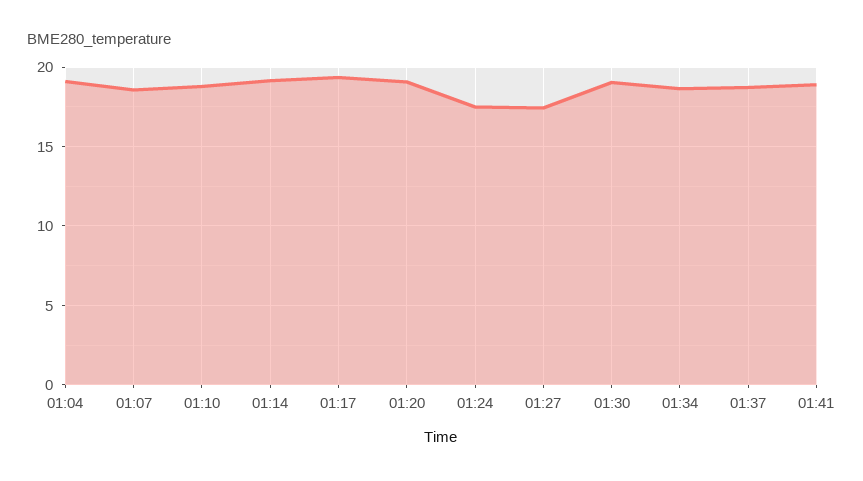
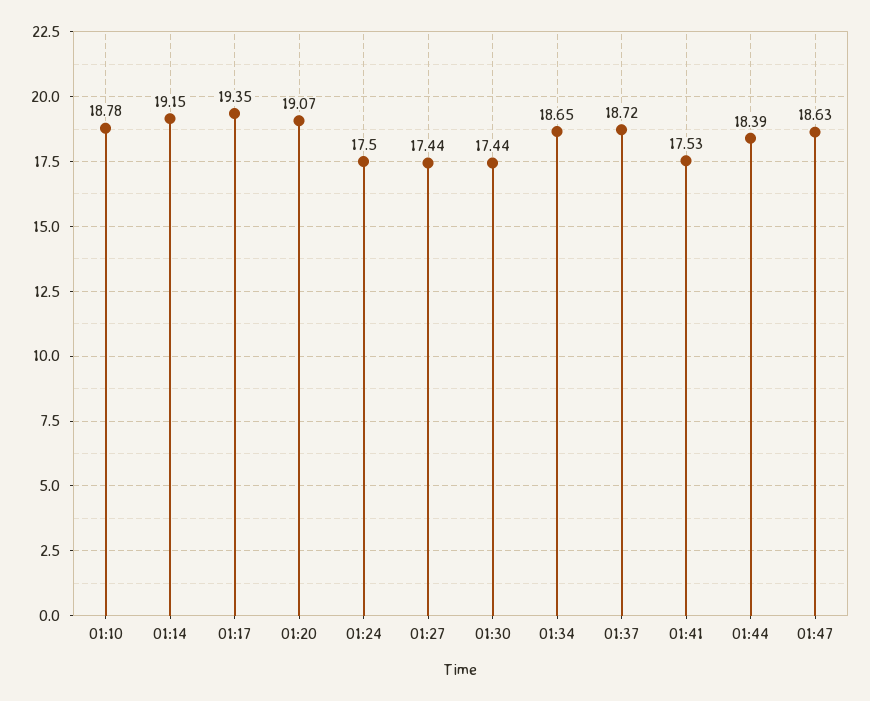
01:04: 19 -> none
01:07: 18.5 -> none
01:30: 19 -> 17.44
01:41: 19 -> 17.53
01:44: none -> 18.39
01:47: none -> 18.63

